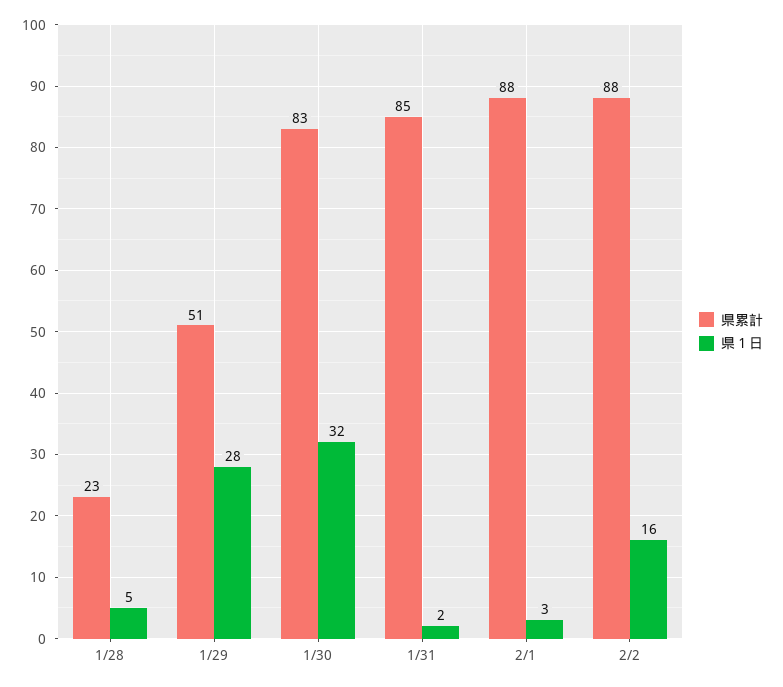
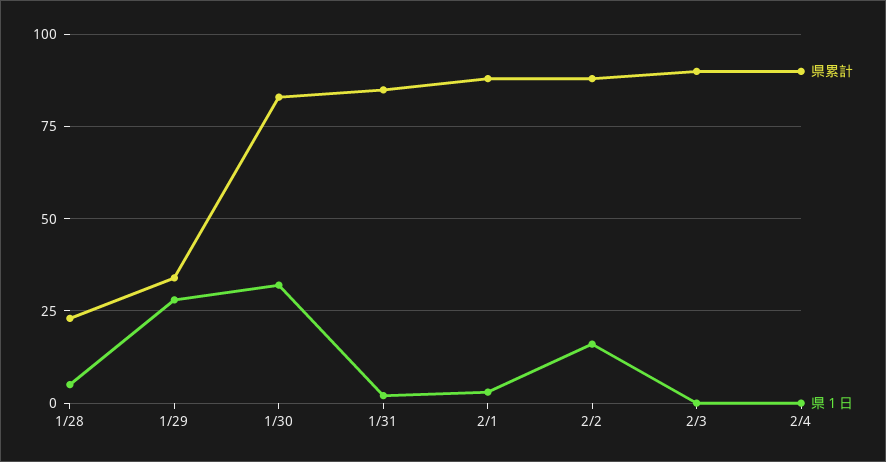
県累計, 1/29: 51 -> 35
県累計, 2/3: none -> 90
県１日, 2/3: none -> 0
県累計, 2/4: none -> 90
県１日, 2/4: none -> 0

